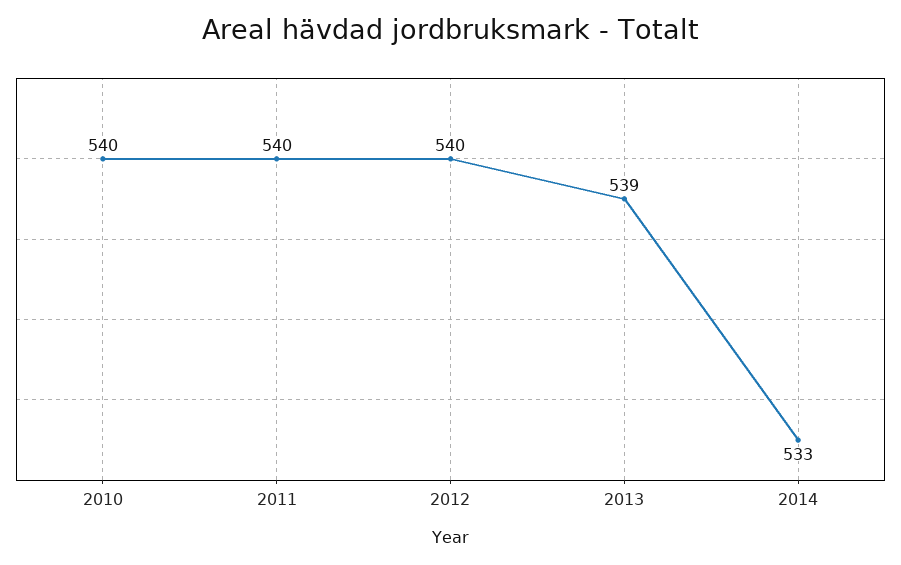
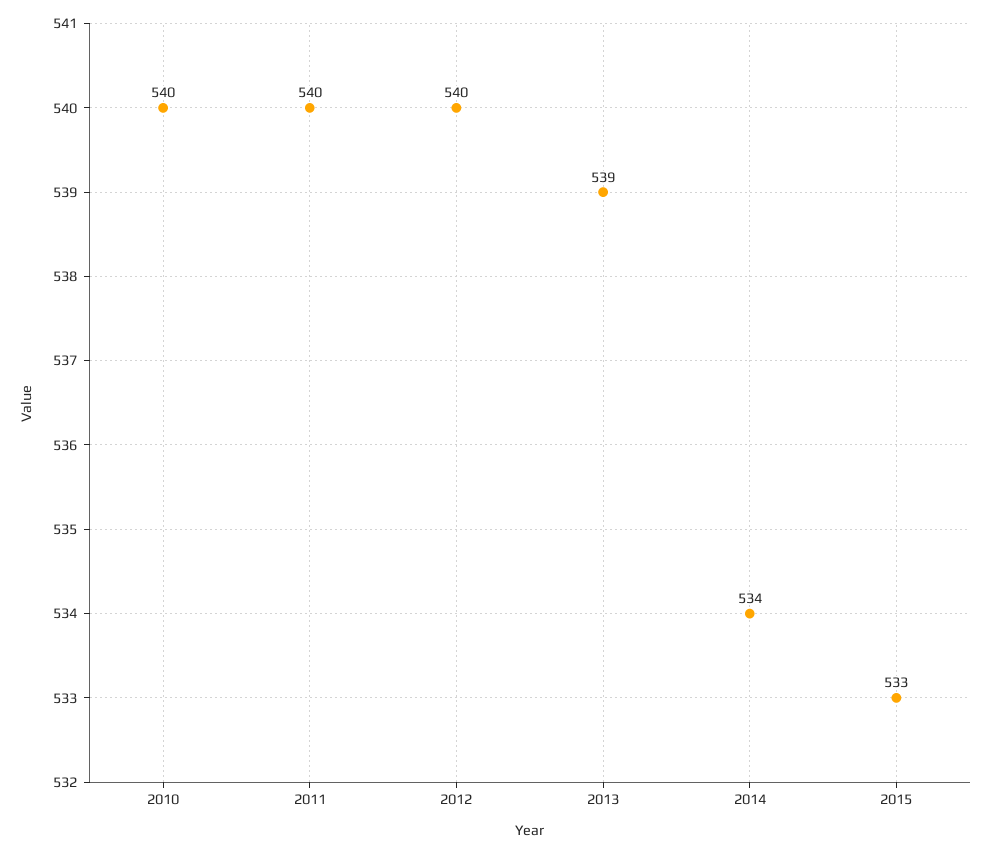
2014: 533 -> 534
2015: none -> 533

